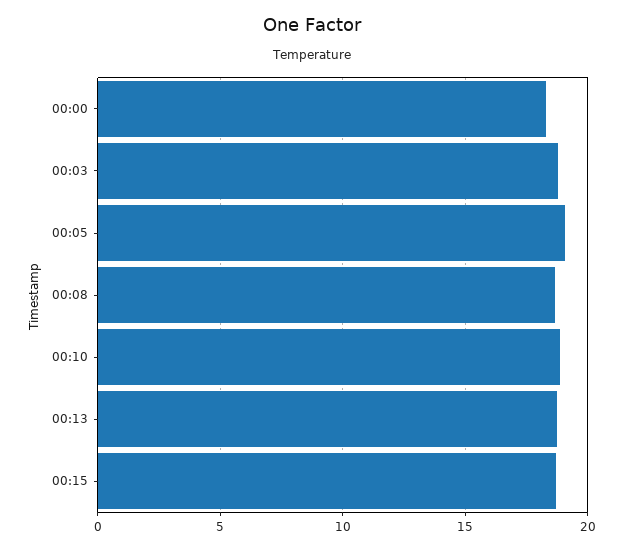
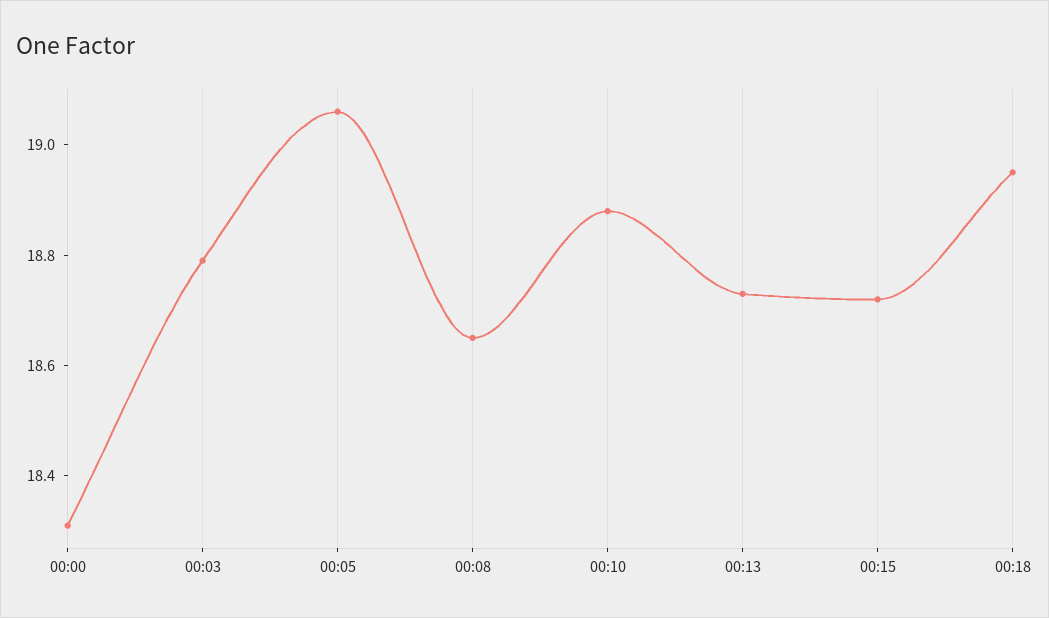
00:18: none -> 18.95

